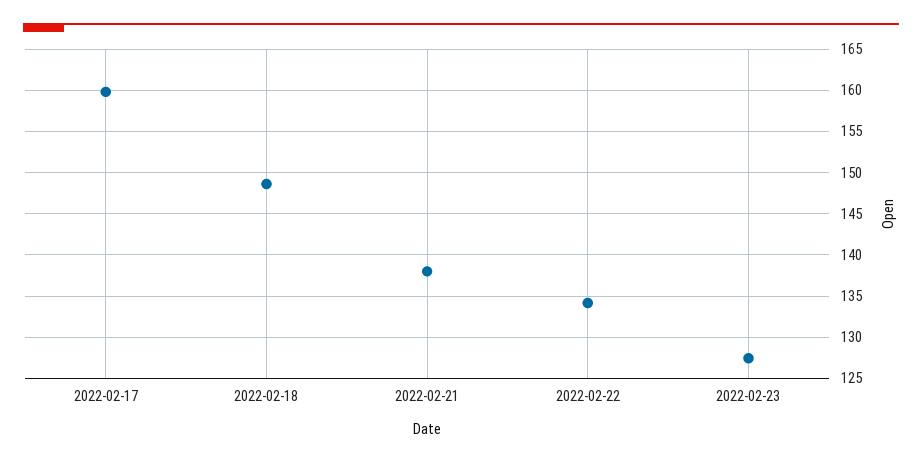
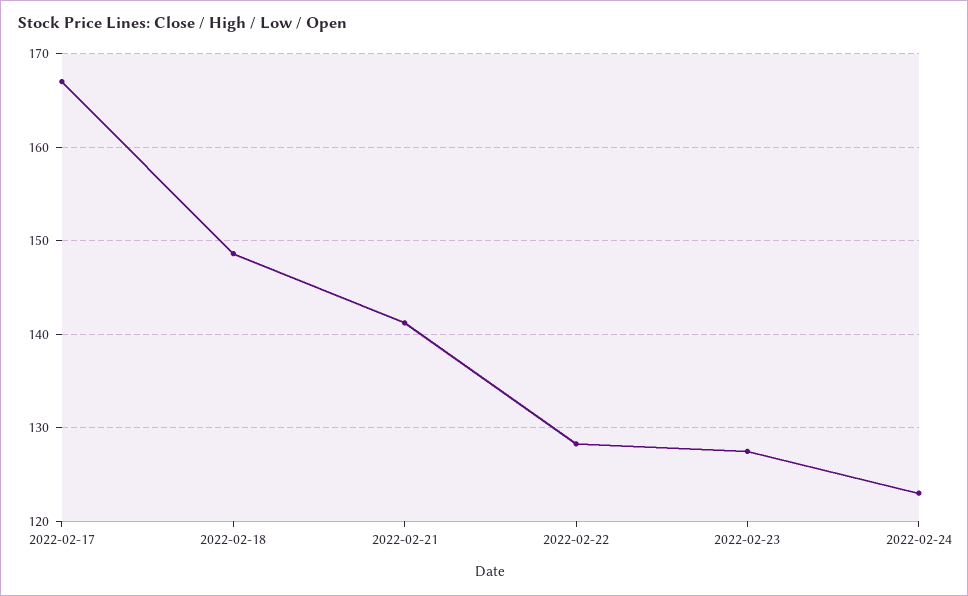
2022-02-17: 160 -> 167
2022-02-21: 138 -> 141
2022-02-22: 134 -> 128
2022-02-24: none -> 123

